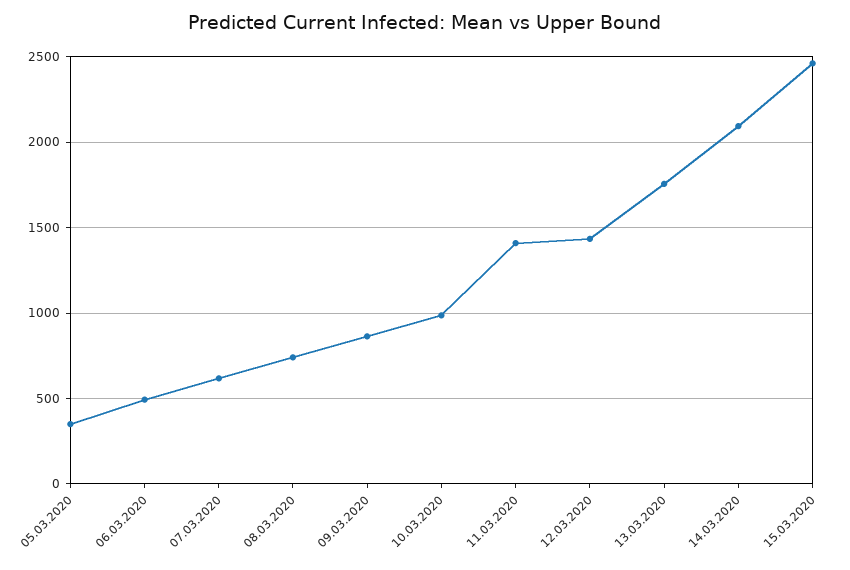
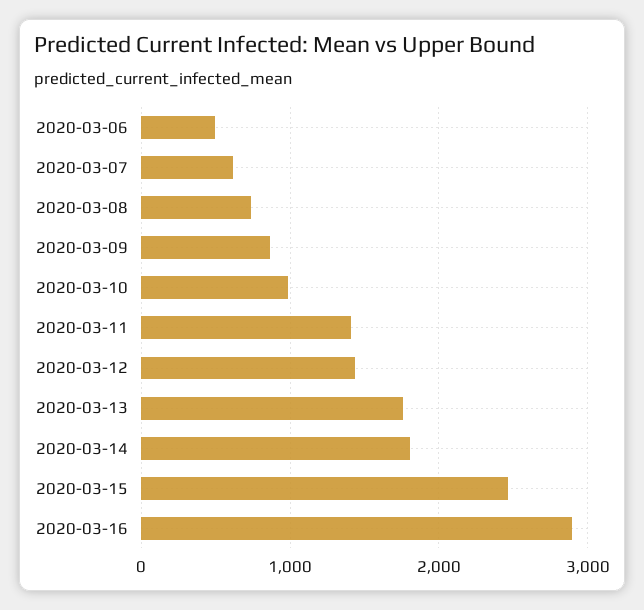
05.03.2020: 350 -> none
14.03.2020: 2100 -> 1800
2020-03-16: none -> 2900

